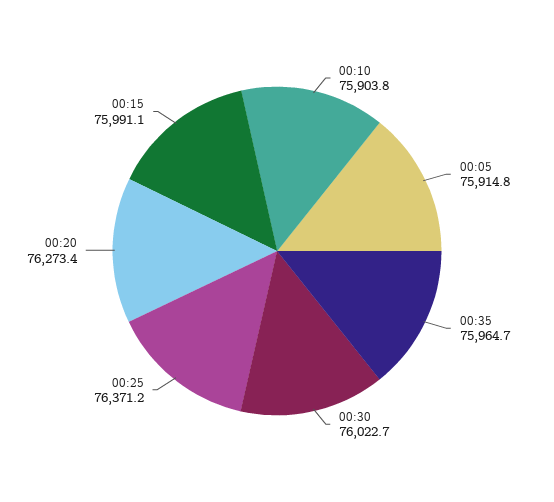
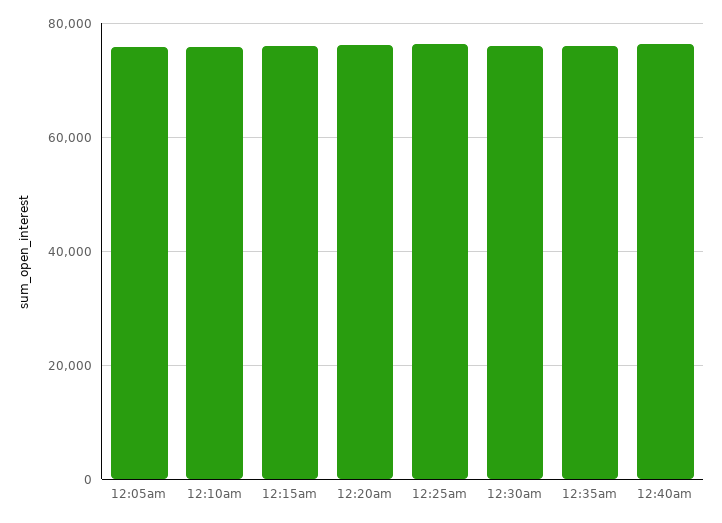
12:40am: none -> 76000

